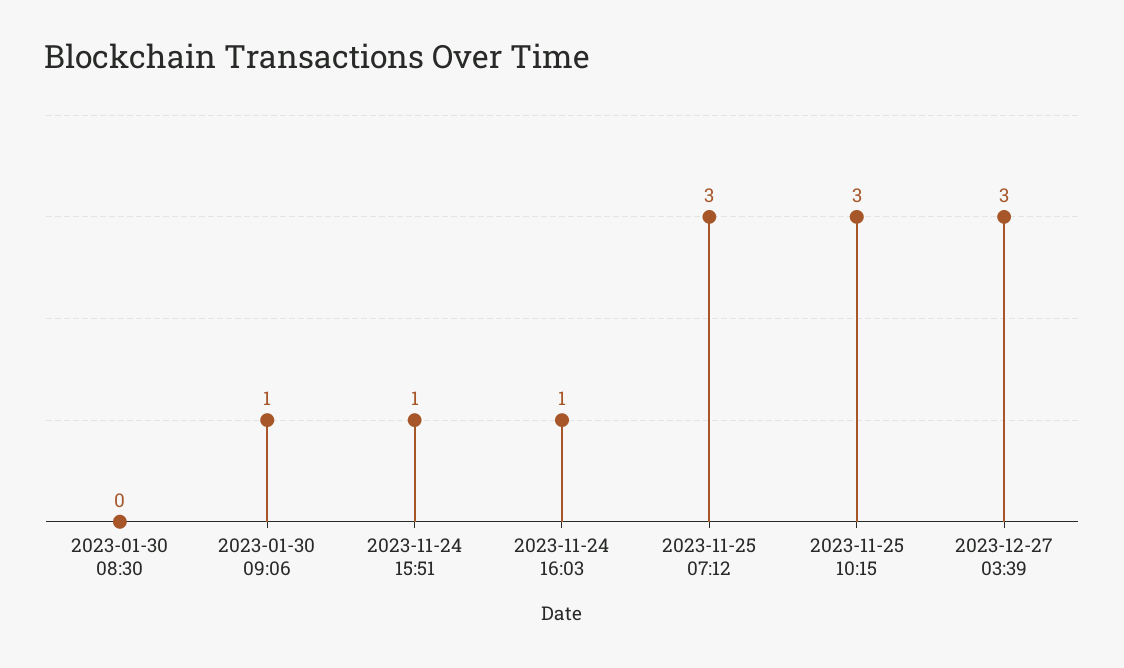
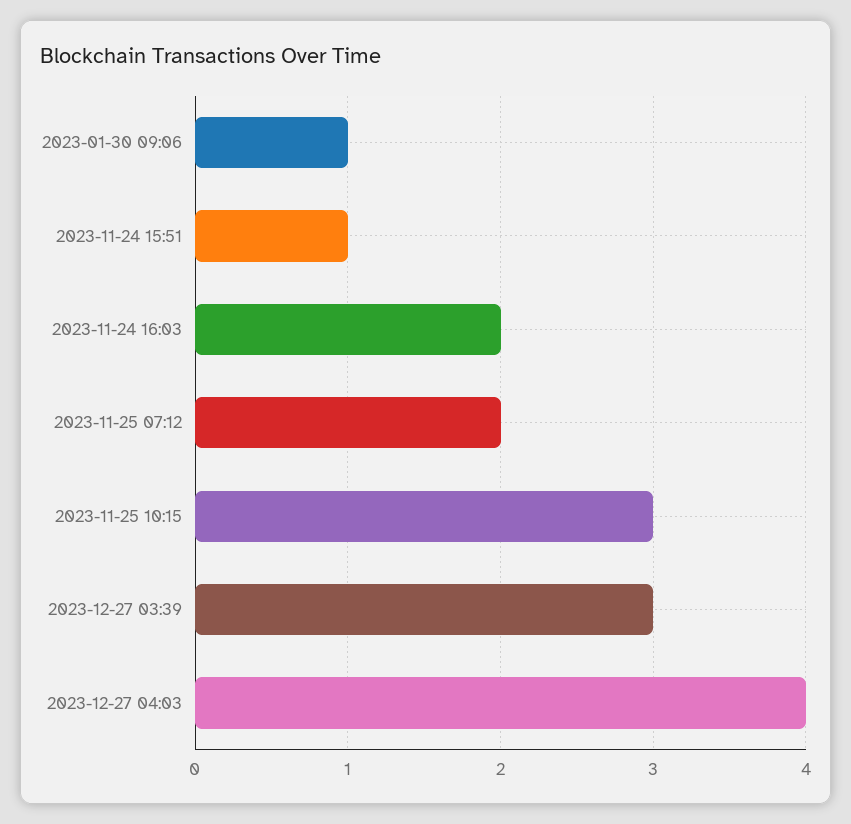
2023-01-30 08:30: 0 -> none
2023-11-24 16:03: 1 -> 2
2023-11-25 07:12: 3 -> 2
2023-12-27 04:03: none -> 4

